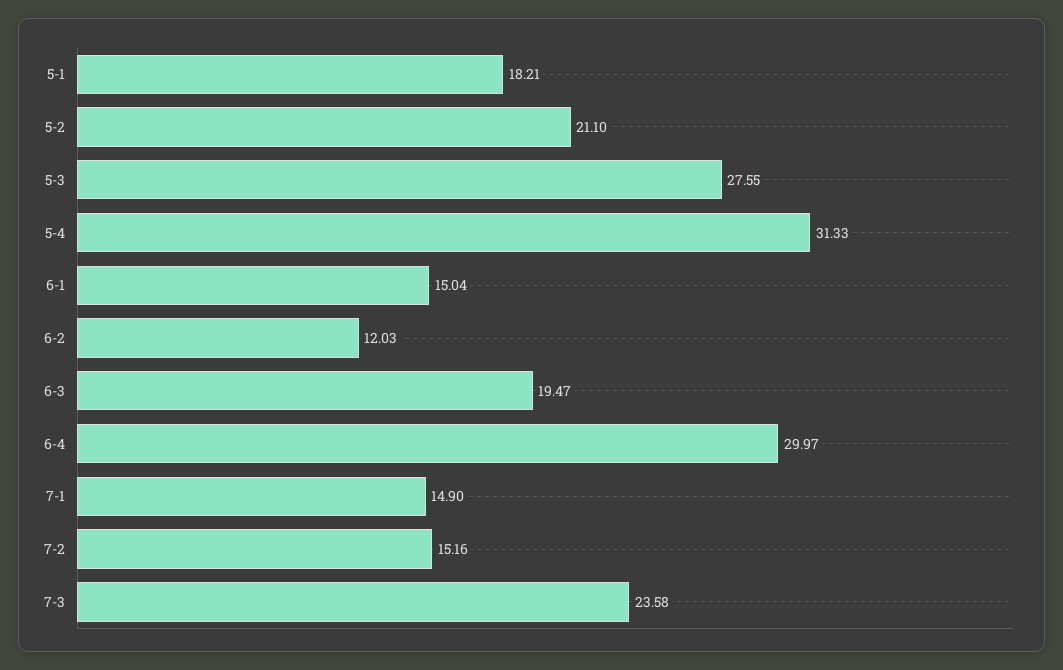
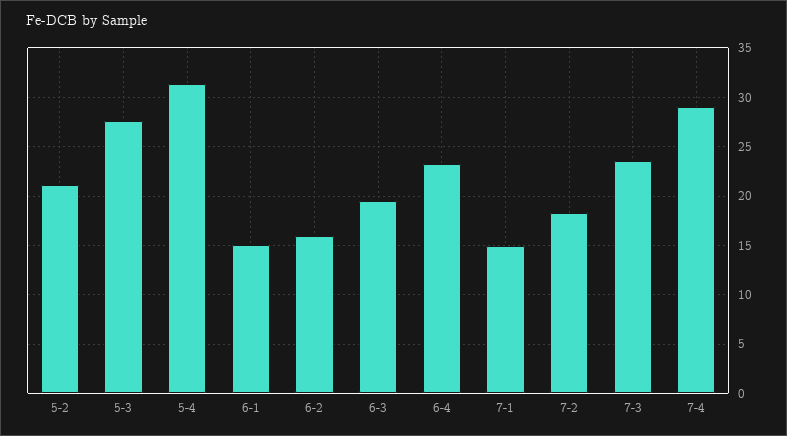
5-1: 18.21 -> none
6-2: 12.03 -> 16
6-4: 29.97 -> 23
7-2: 15.16 -> 18
7-4: none -> 29

